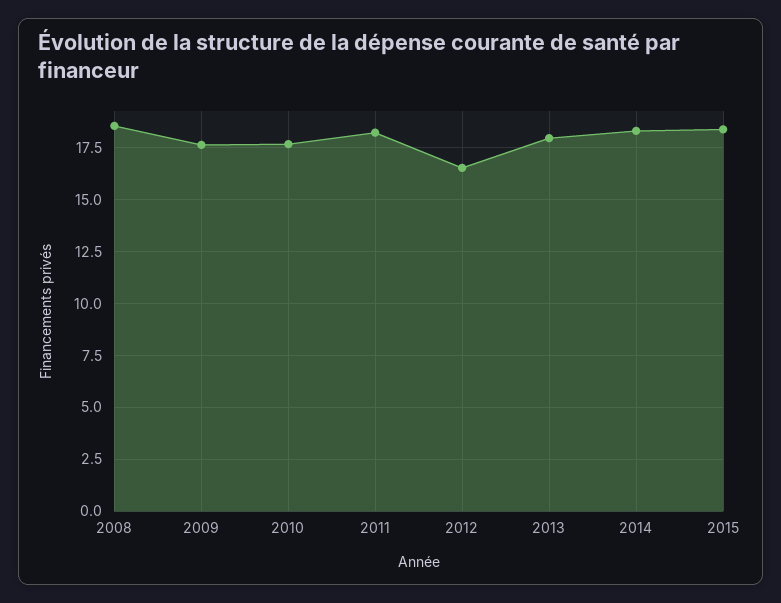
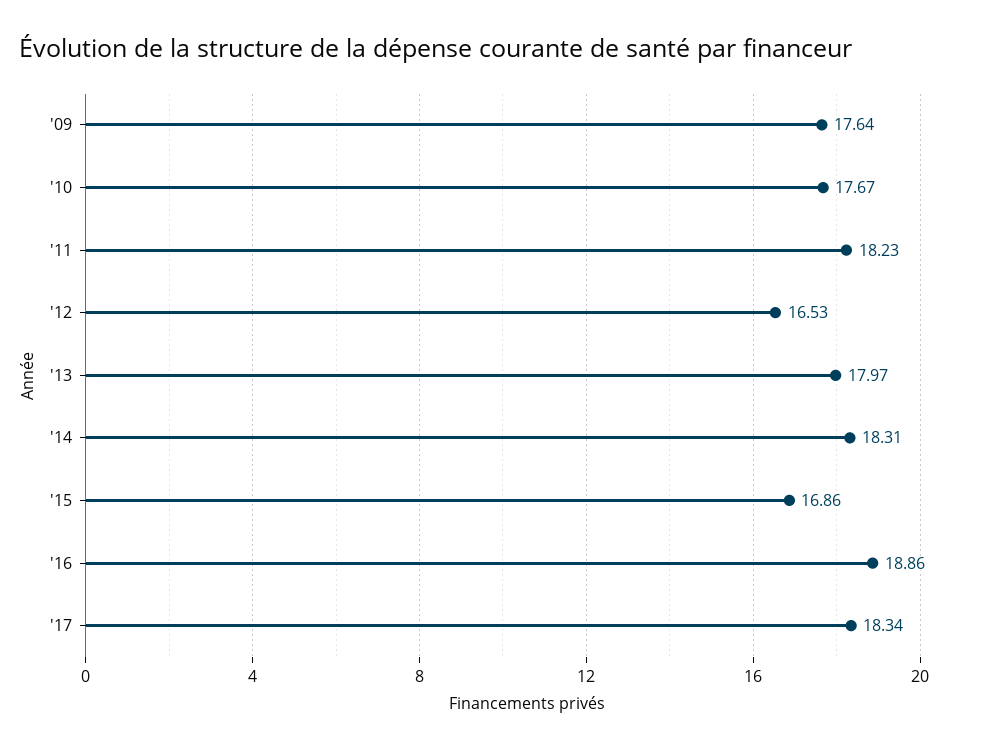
2008: 18.5 -> none
2015: 18.5 -> 16.86
'16: none -> 18.86
'17: none -> 18.34

